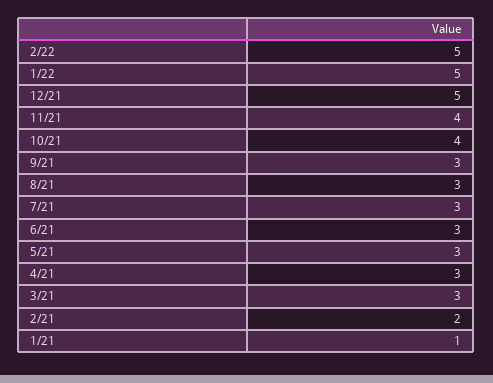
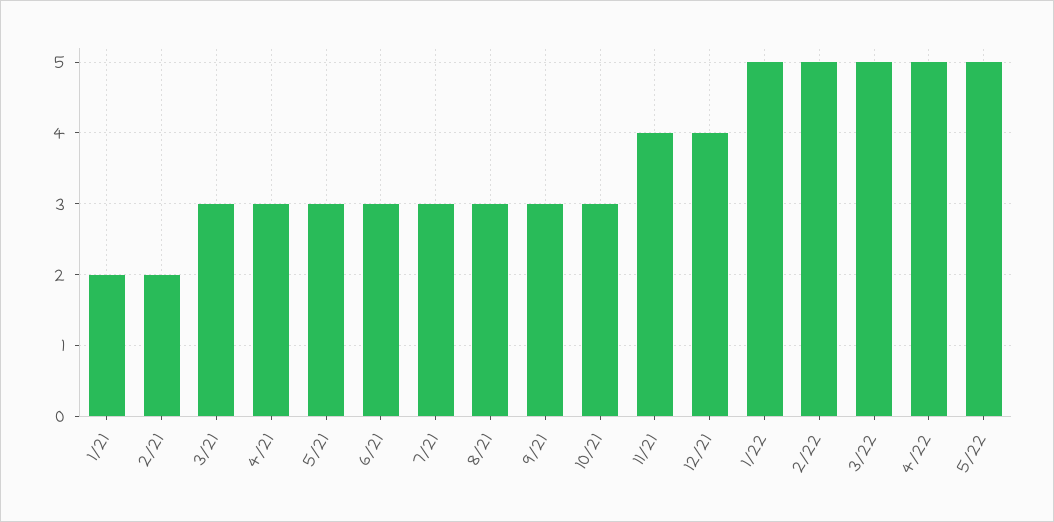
12/21: 5 -> 4
10/21: 4 -> 3
1/21: 1 -> 2
3/22: none -> 5
4/22: none -> 5
5/22: none -> 5

